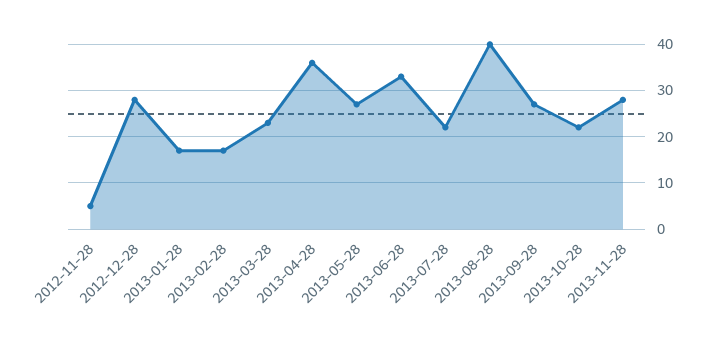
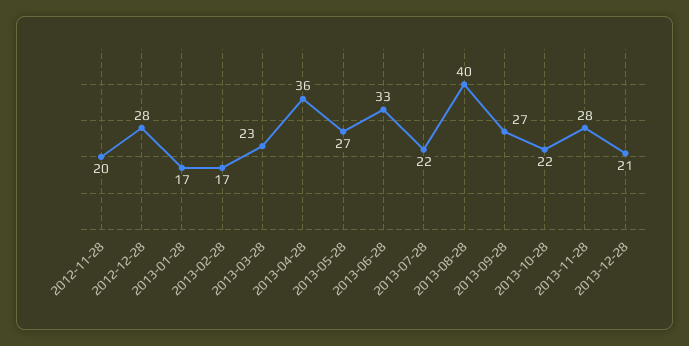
2012-11-28: 5 -> 20
2013-12-28: none -> 21

